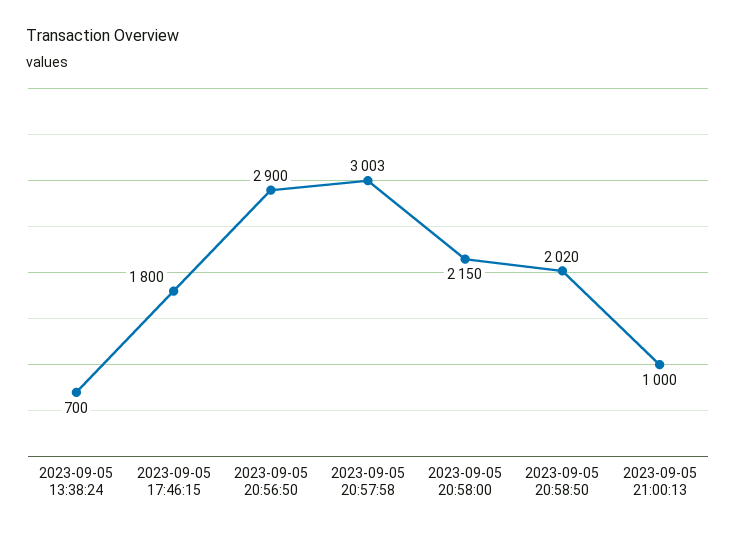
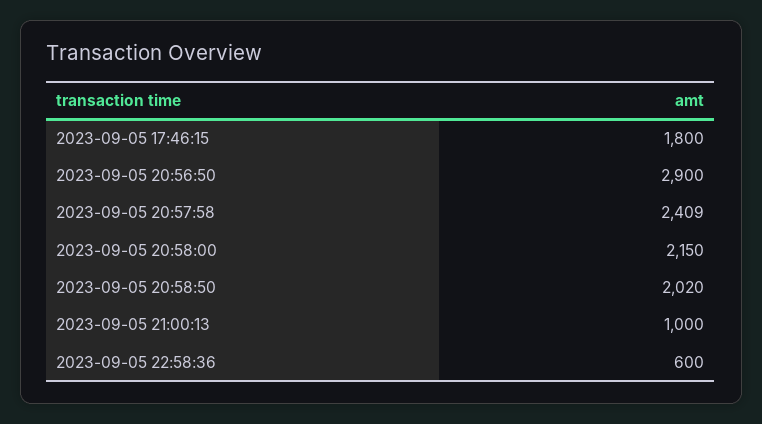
2023-09-05 13:38:24: 700 -> none
2023-09-05 20:57:58: 3003 -> 2409
2023-09-05 22:58:36: none -> 600

